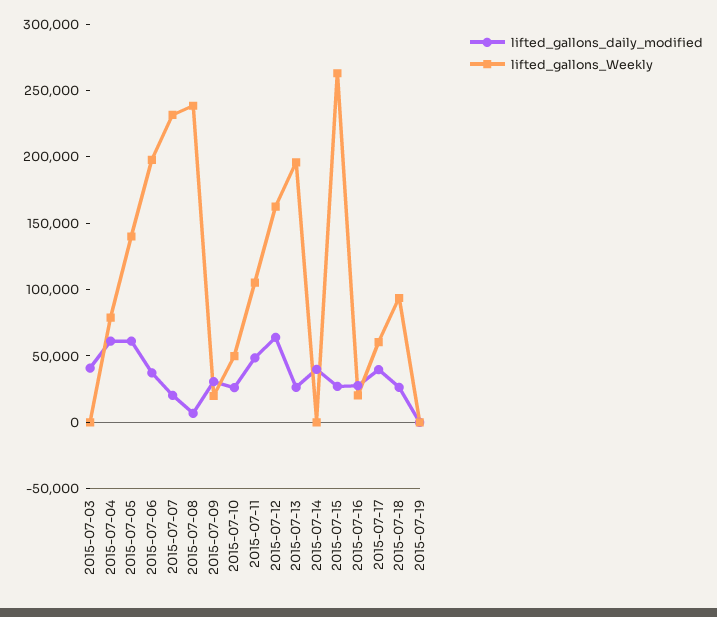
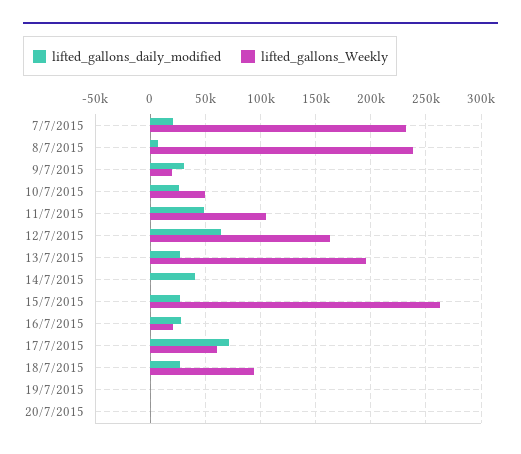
lifted_gallons_daily_modified, 2015-07-03: 40000 -> none
lifted_gallons_Weekly, 2015-07-03: 0 -> none
lifted_gallons_daily_modified, 2015-07-04: 60000 -> none
lifted_gallons_Weekly, 2015-07-04: 80000 -> none
lifted_gallons_daily_modified, 2015-07-05: 60000 -> none
lifted_gallons_Weekly, 2015-07-05: 140000 -> none
lifted_gallons_daily_modified, 2015-07-06: 40000 -> none
lifted_gallons_Weekly, 2015-07-06: 200000 -> none
lifted_gallons_daily_modified, 2015-07-17: 40000 -> 70000
lifted_gallons_daily_modified, 20/7/2015: none -> 0
lifted_gallons_Weekly, 20/7/2015: none -> 0

